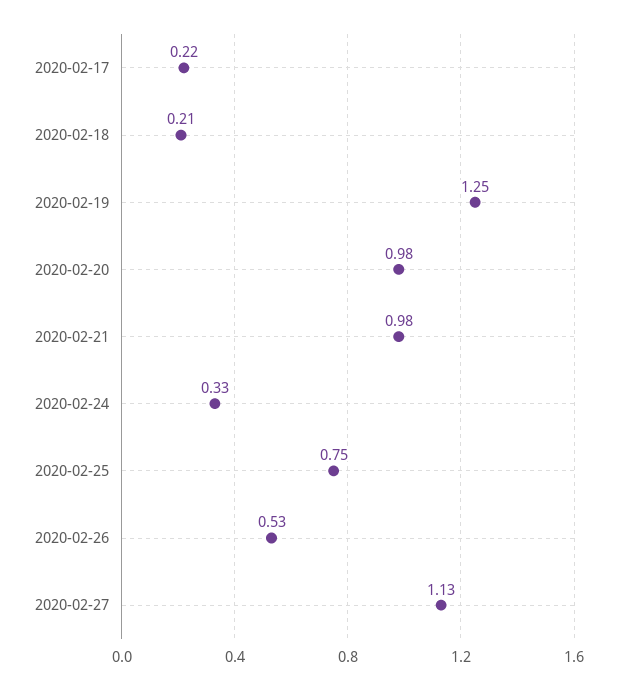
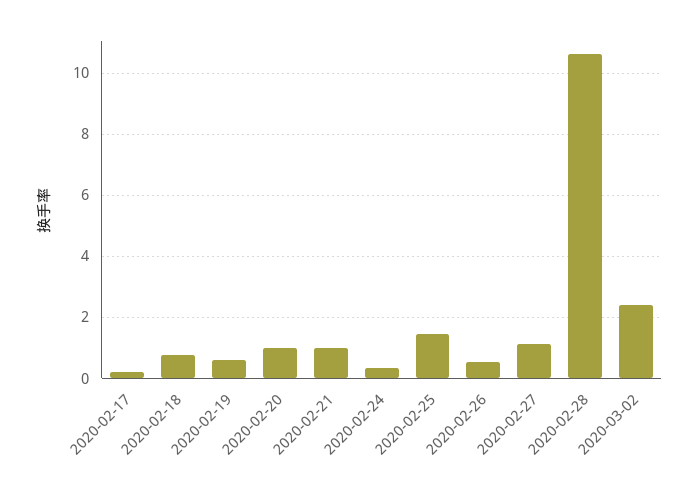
2020-02-18: 0.21 -> 0.8
2020-02-19: 1.25 -> 0.6
2020-02-25: 0.75 -> 1.4
2020-02-28: none -> 10.6
2020-03-02: none -> 2.4

